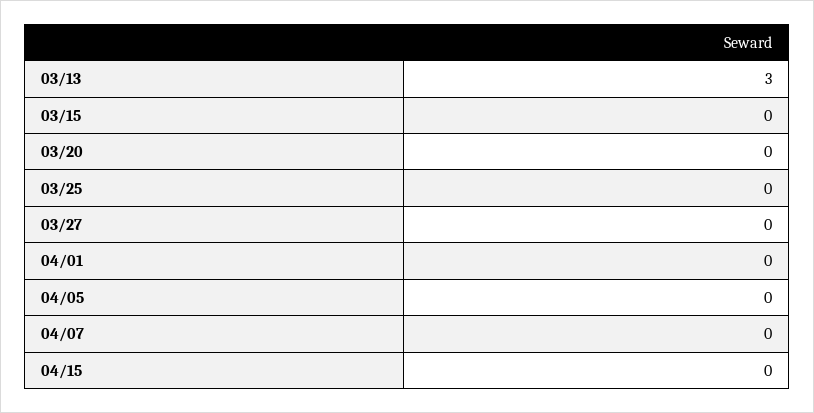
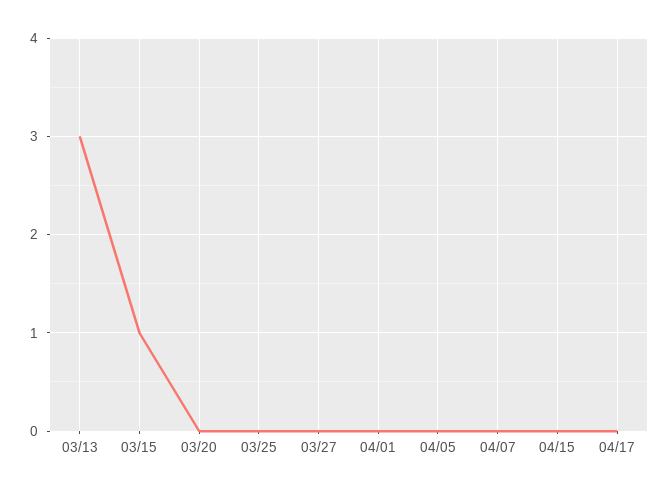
03/15: 0 -> 1
04/17: none -> 0

